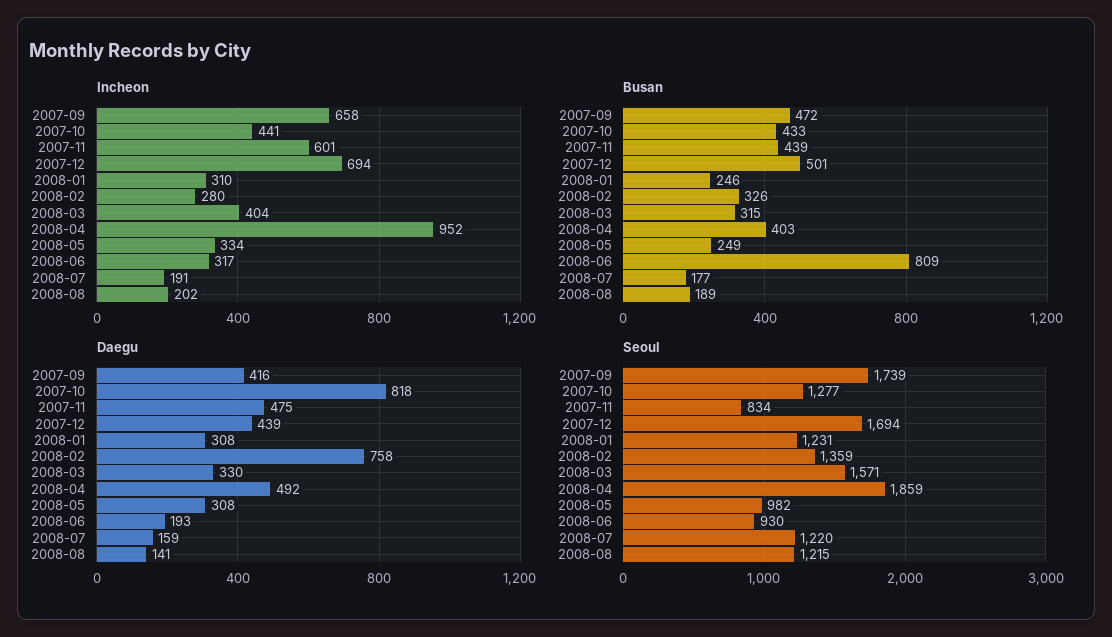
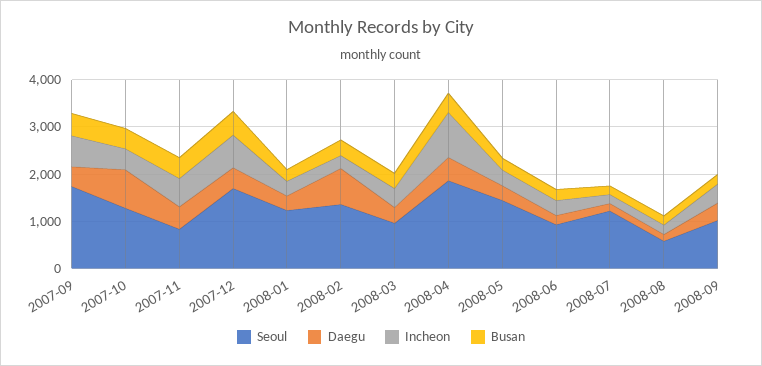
Busan, 2008-06: 809 -> 200
Seoul, 2008-03: 1571 -> 1000
Seoul, 2008-05: 982 -> 1400
Seoul, 2008-08: 1215 -> 600
Seoul, 2008-09: none -> 1000
Daegu, 2008-09: none -> 400
Incheon, 2008-09: none -> 400
Busan, 2008-09: none -> 200

